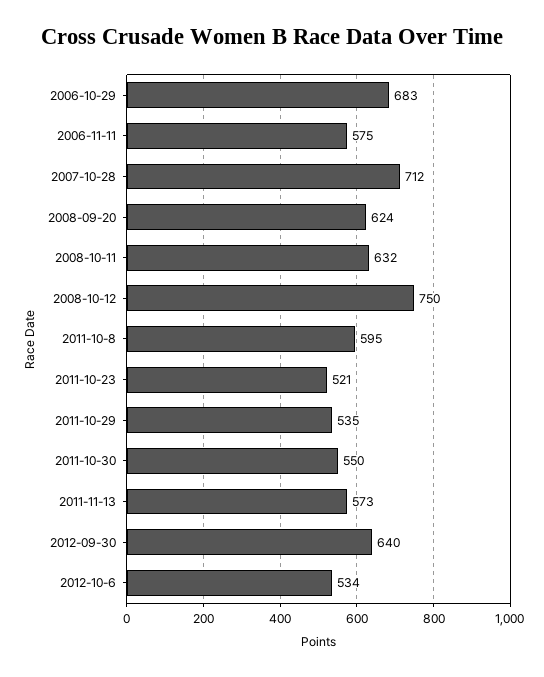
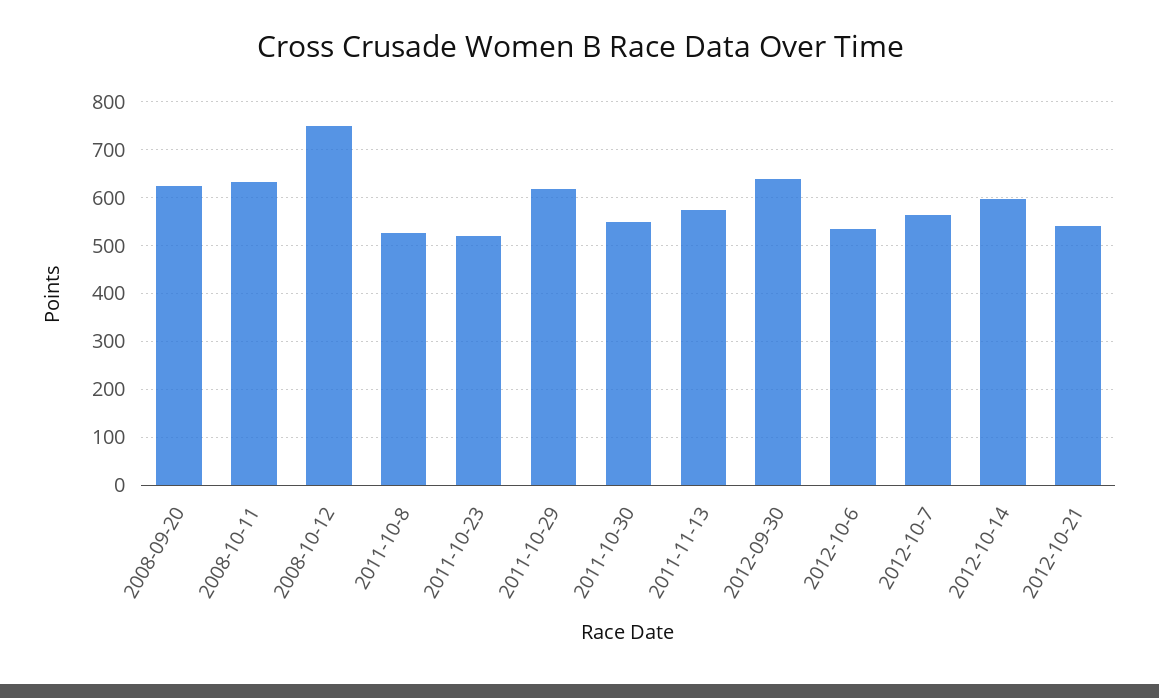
2006-10-29: 683 -> none
2006-11-11: 575 -> none
2007-10-28: 712 -> none
2011-10-8: 595 -> 520
2011-10-29: 535 -> 620
2012-10-7: none -> 560
2012-10-14: none -> 600
2012-10-21: none -> 540

